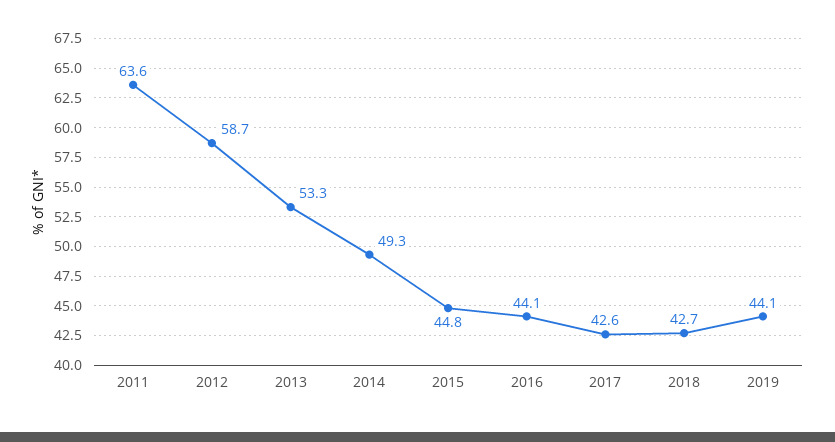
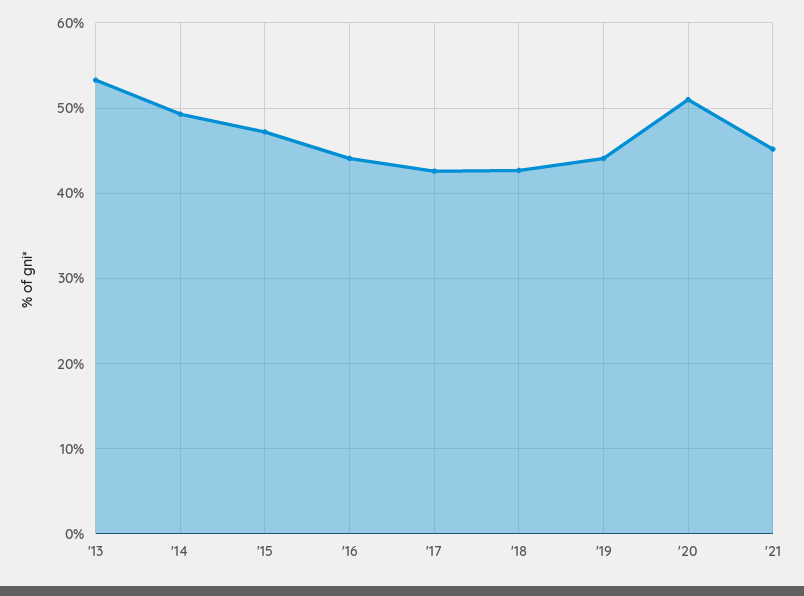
2011: 63.6 -> none
2012: 58.7 -> none
2015: 44.8 -> 47
'20: none -> 51
'21: none -> 45

